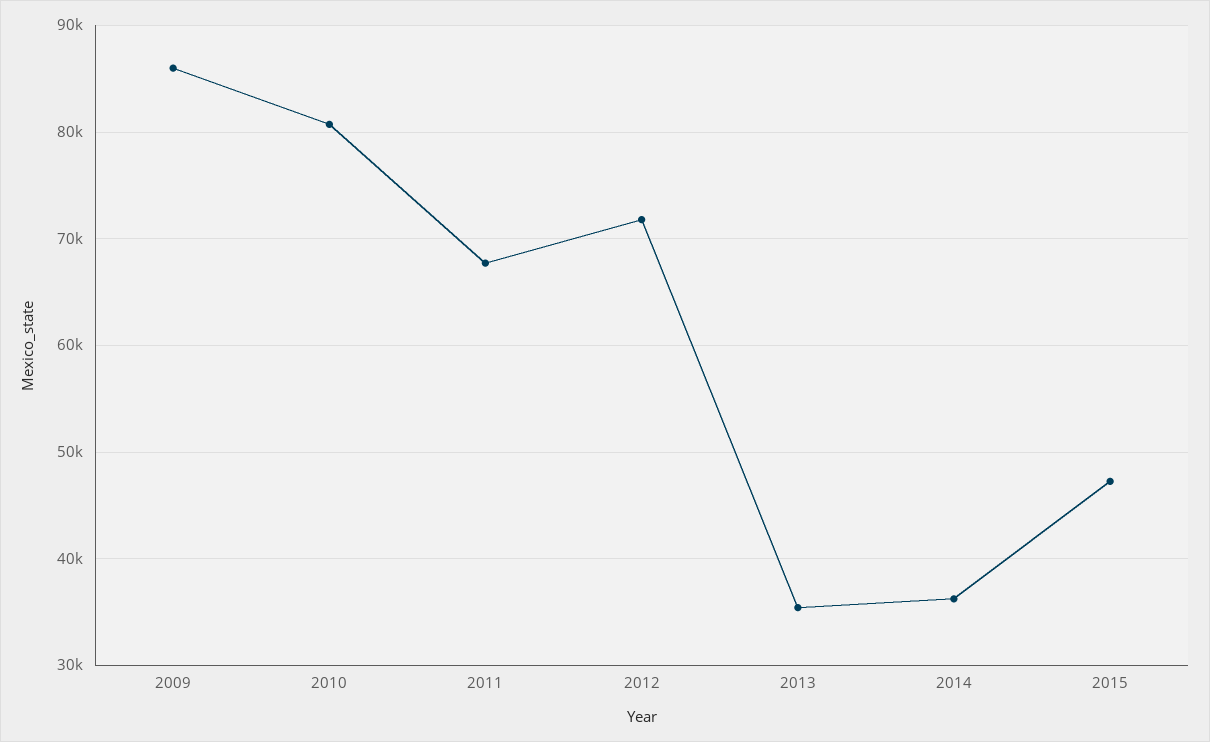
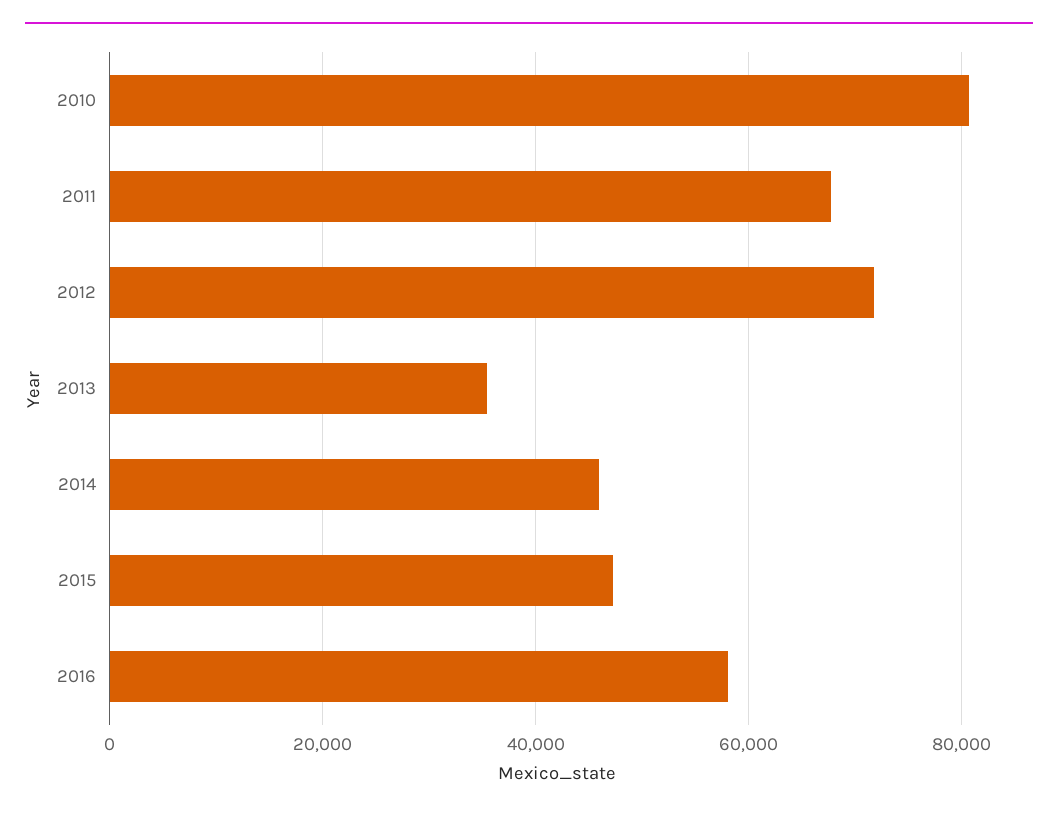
2009: 86000 -> none
2014: 36000 -> 46000
2016: none -> 58000

